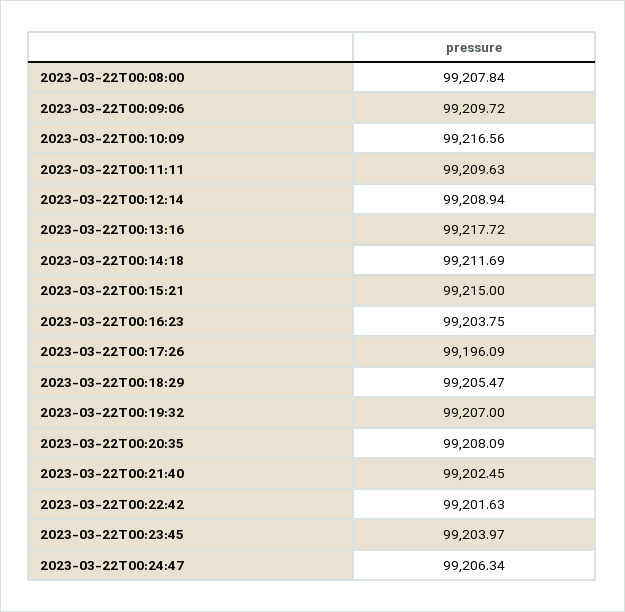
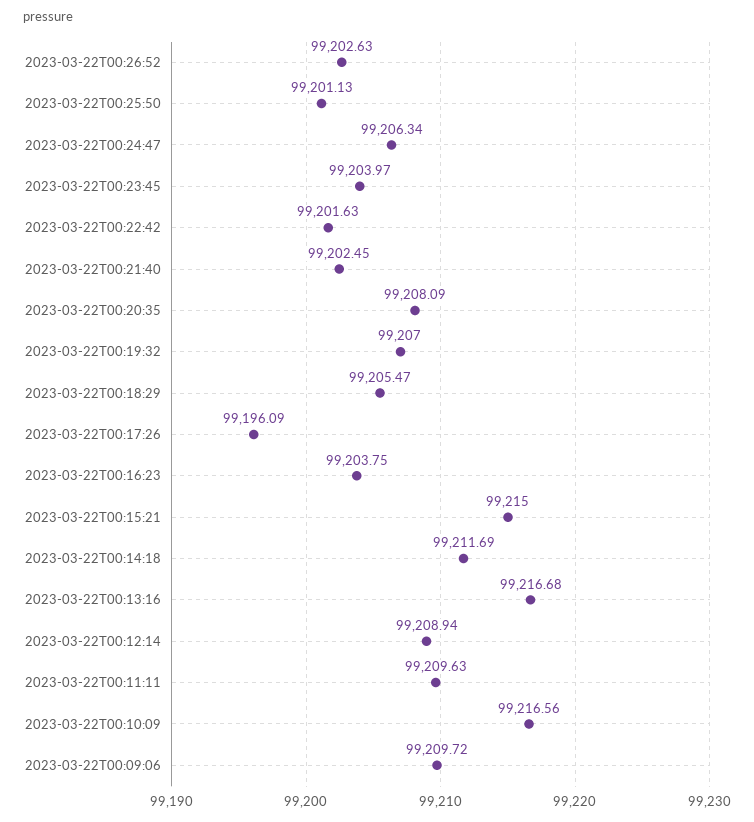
2023-03-22T00:08:00: 99207.84 -> none
2023-03-22T00:13:16: 99217.72 -> 99216.68
2023-03-22T00:26:52: none -> 99202.63
2023-03-22T00:25:50: none -> 99201.13

